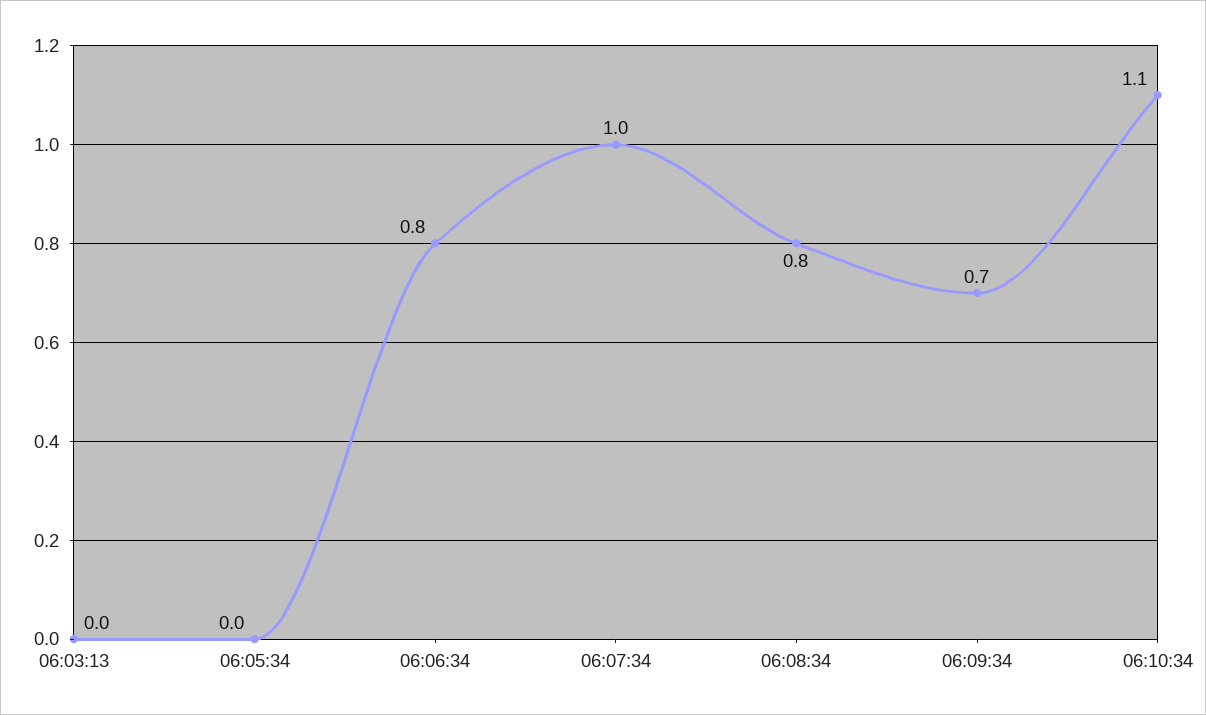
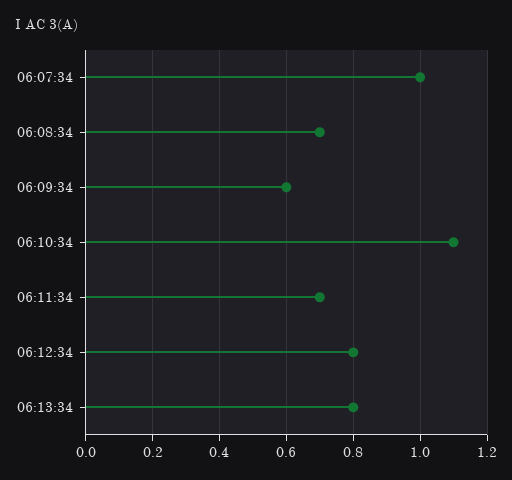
06:03:13: 0 -> none
06:05:34: 0 -> none
06:06:34: 0.8 -> none
06:08:34: 0.8 -> 0.7
06:09:34: 0.7 -> 0.6
06:11:34: none -> 0.7
06:12:34: none -> 0.8
06:13:34: none -> 0.8

